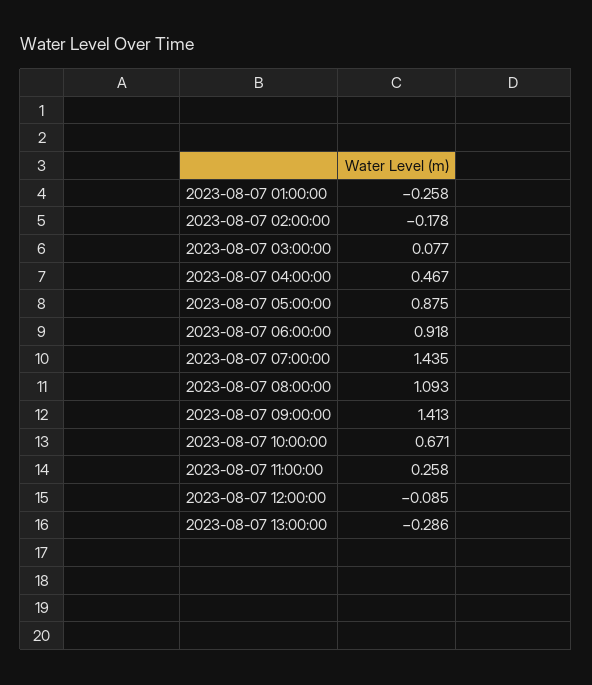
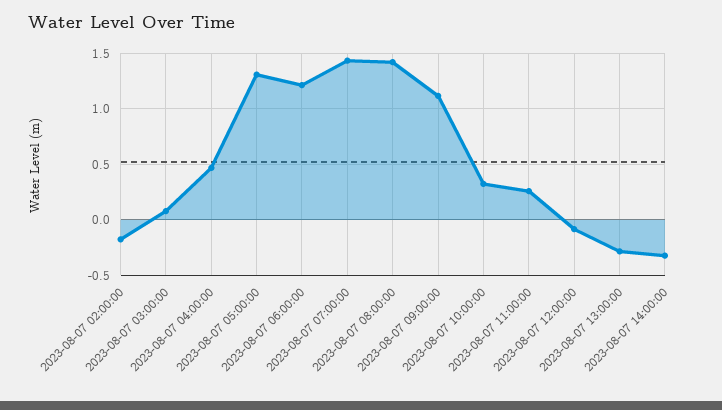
2023-08-07 01:00:00: -0.258 -> none
2023-08-07 05:00:00: 0.875 -> 1.3
2023-08-07 06:00:00: 0.918 -> 1.2
2023-08-07 08:00:00: 1.093 -> 1.4
2023-08-07 09:00:00: 1.413 -> 1.1
2023-08-07 10:00:00: 0.671 -> 0.3
2023-08-07 14:00:00: none -> -0.3

